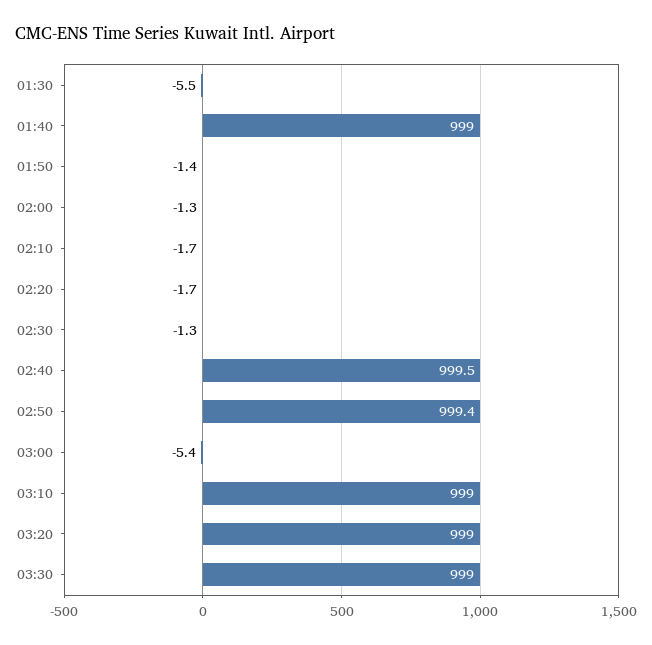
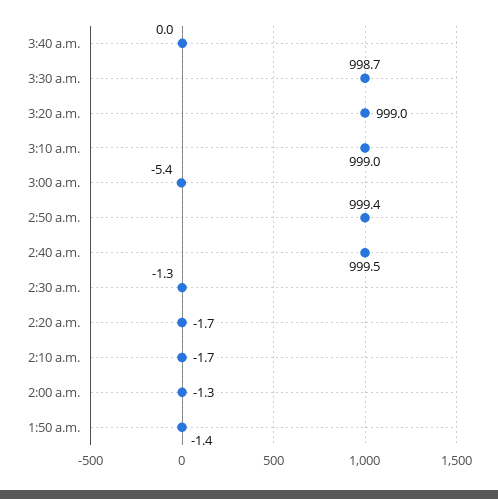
01:30: -5.5 -> none
01:40: 999 -> none
03:30: 999 -> 998.7
3:40 a.m.: none -> 0

